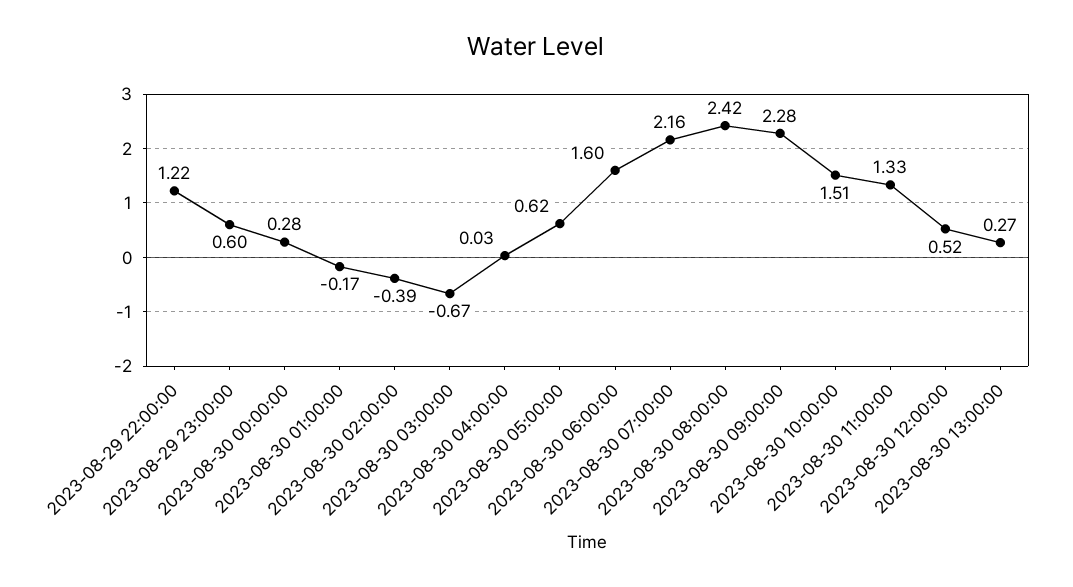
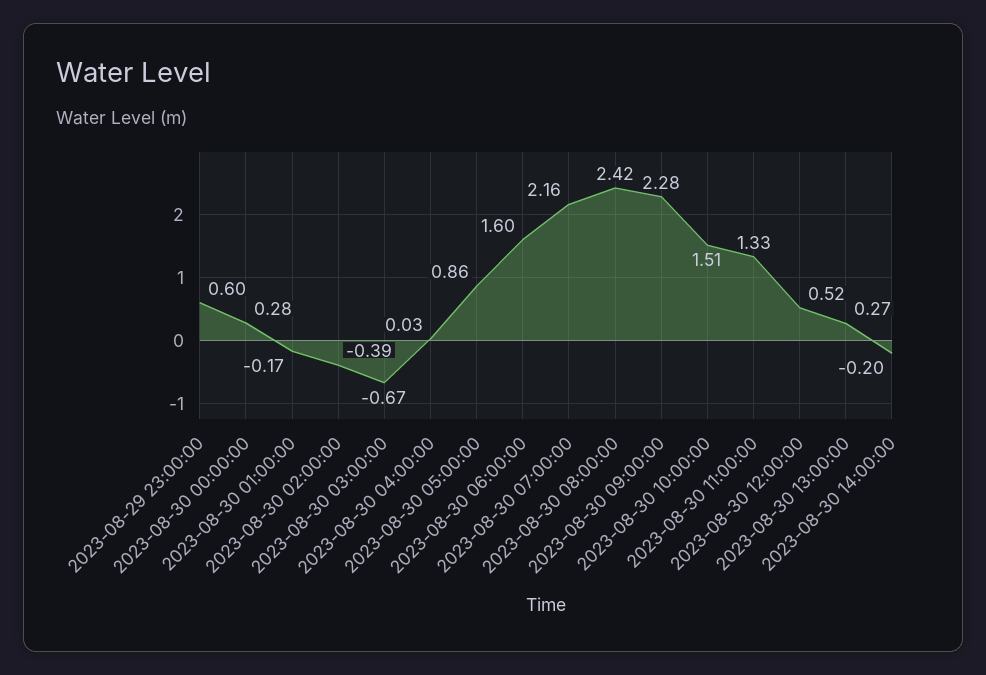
2023-08-29 22:00:00: 1.22 -> none
2023-08-30 05:00:00: 0.62 -> 0.86
2023-08-30 14:00:00: none -> -0.2

